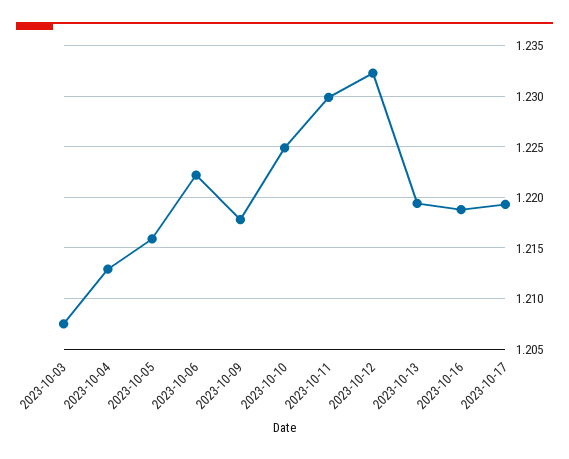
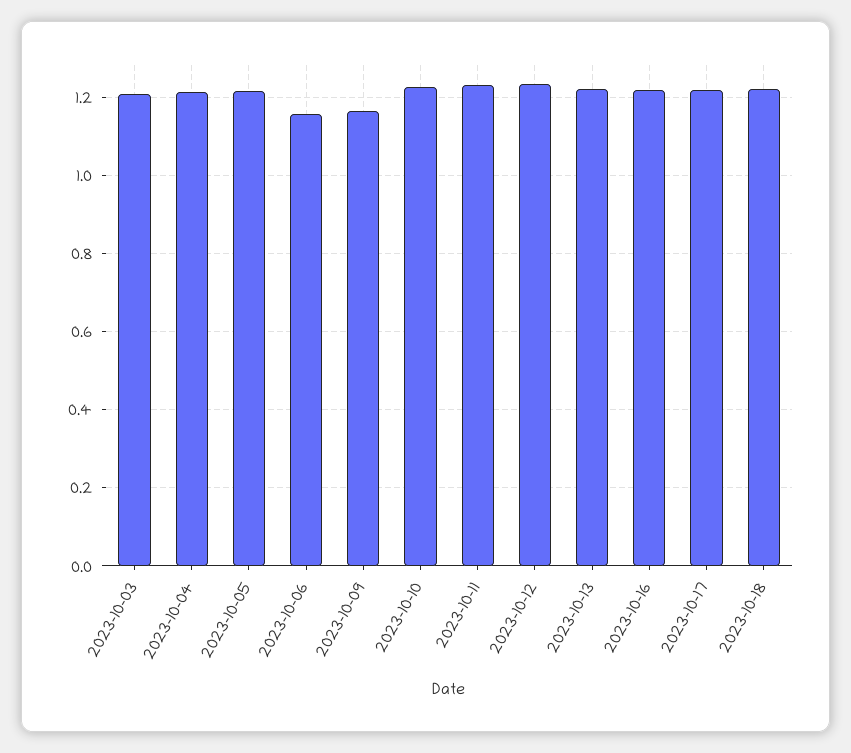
2023-10-06: 1.222 -> 1.16
2023-10-09: 1.218 -> 1.16
2023-10-18: none -> 1.22

